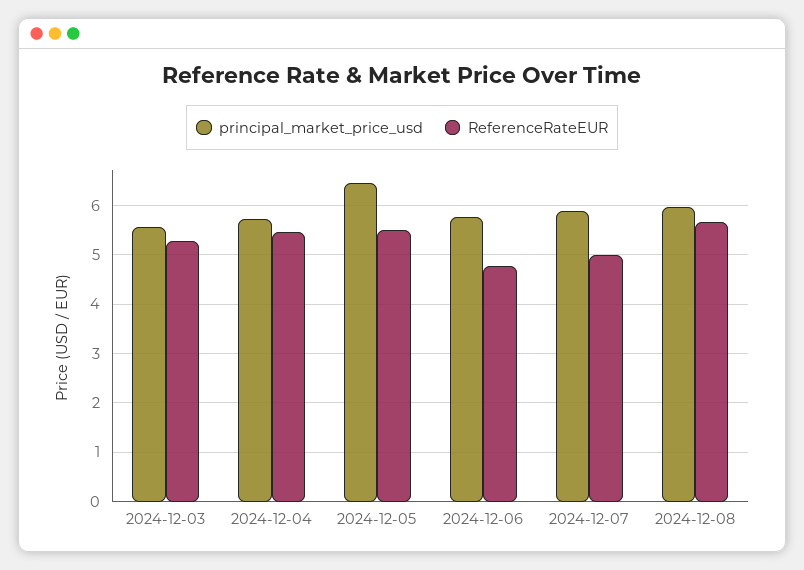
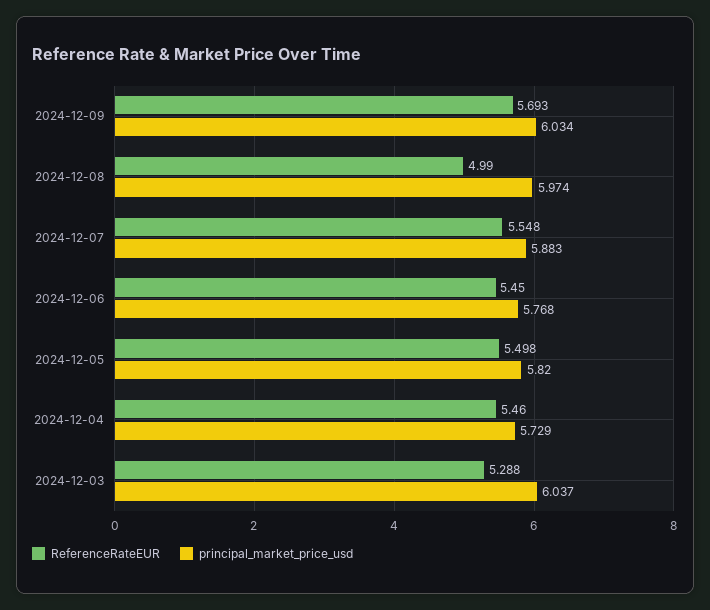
principal_market_price_usd, 2024-12-03: 5.6 -> 6.037
principal_market_price_usd, 2024-12-05: 6.4 -> 5.82
ReferenceRateEUR, 2024-12-06: 4.8 -> 5.45
ReferenceRateEUR, 2024-12-07: 5 -> 5.548
ReferenceRateEUR, 2024-12-08: 5.6 -> 4.99
ReferenceRateEUR, 2024-12-09: none -> 5.693
principal_market_price_usd, 2024-12-09: none -> 6.034

